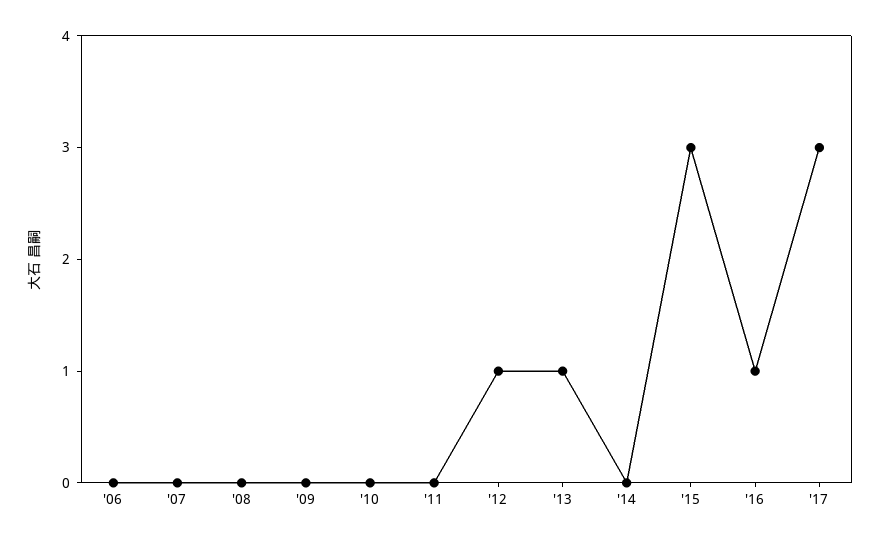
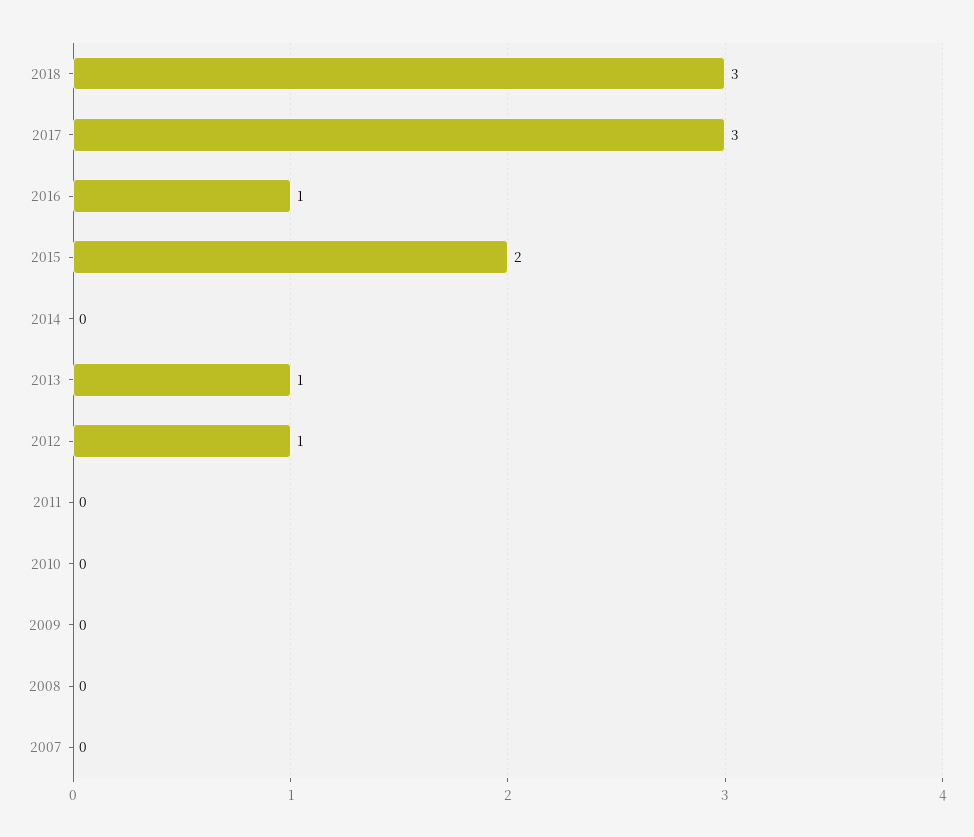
'06: 0 -> none
'15: 3 -> 2
2018: none -> 3

